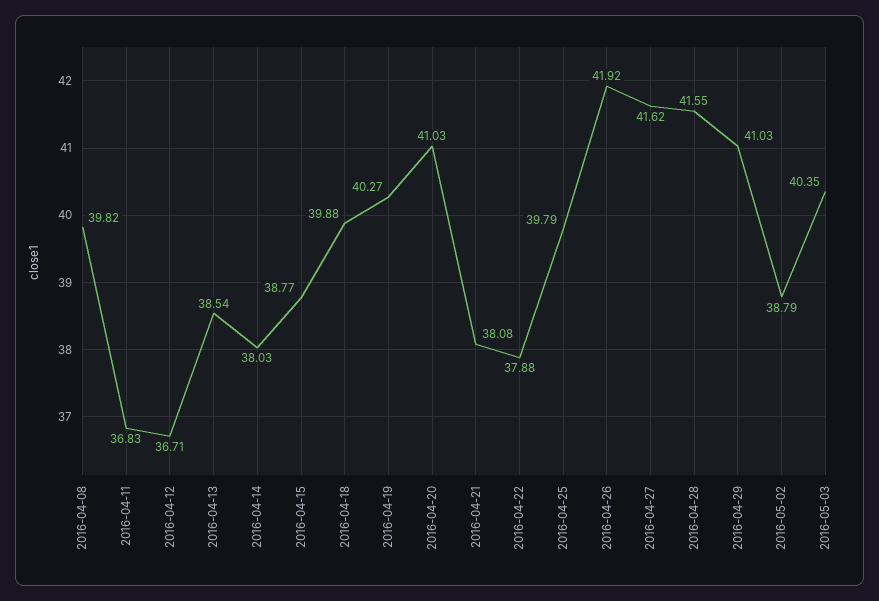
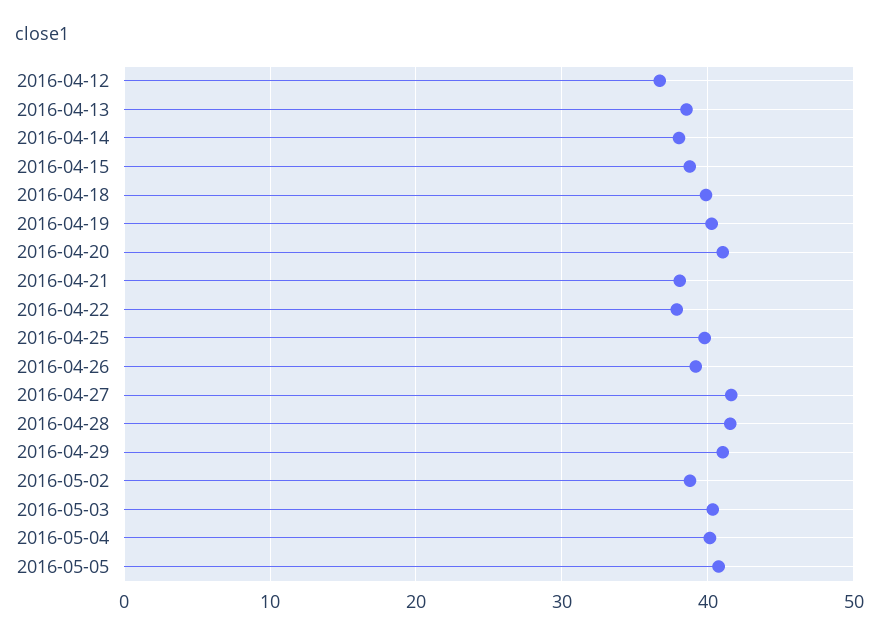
2016-04-08: 39.82 -> none
2016-04-11: 36.83 -> none
2016-04-26: 41.92 -> 39
2016-05-04: none -> 40
2016-05-05: none -> 41

